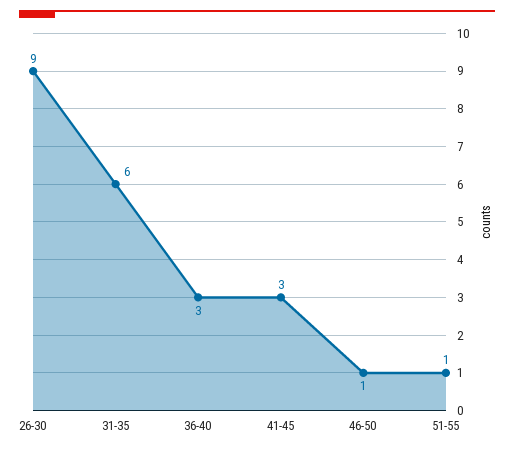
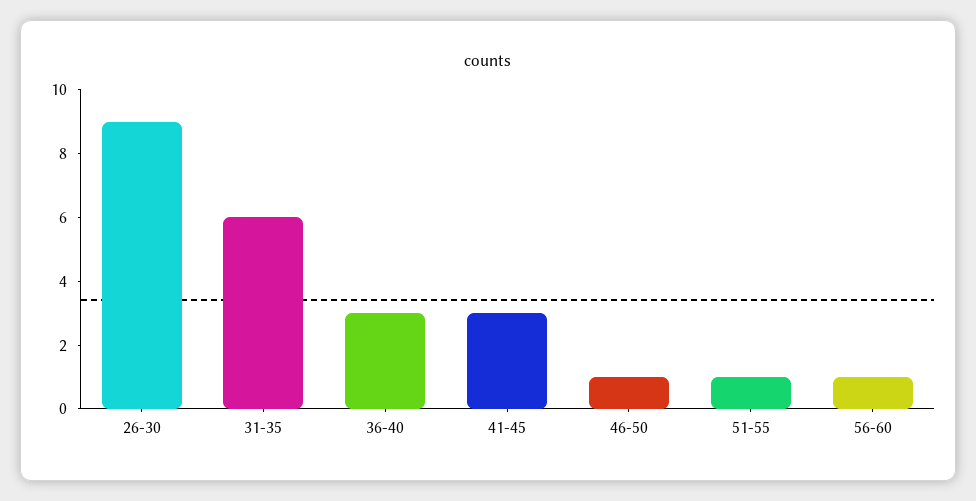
56-60: none -> 1

